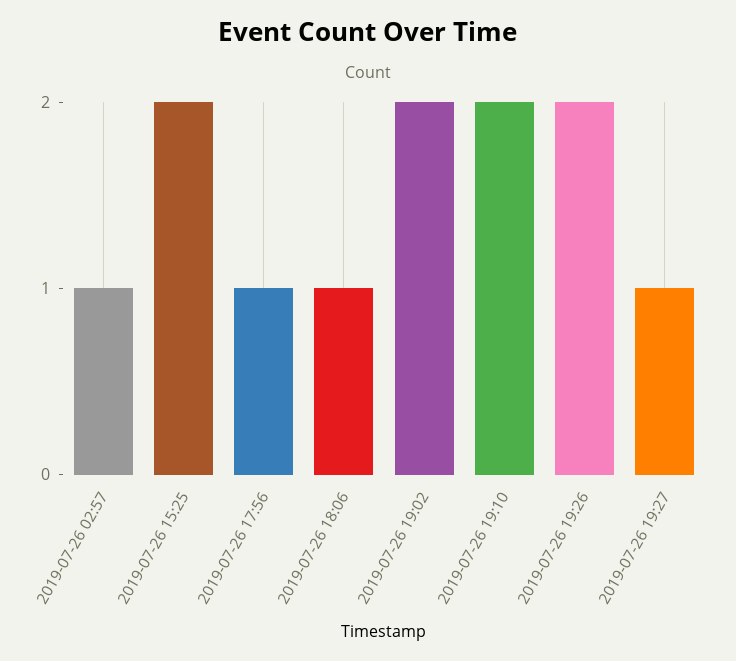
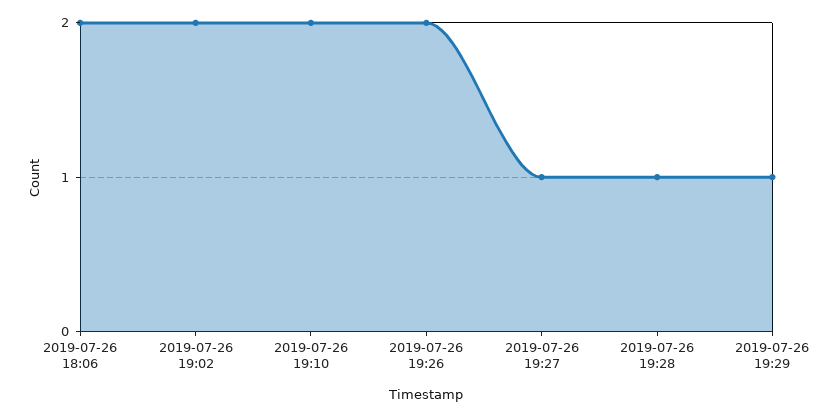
2019-07-26 02:57: 1 -> none
2019-07-26 15:25: 2 -> none
2019-07-26 17:56: 1 -> none
2019-07-26 18:06: 1 -> 2
2019-07-26 19:28: none -> 1
2019-07-26 19:29: none -> 1

